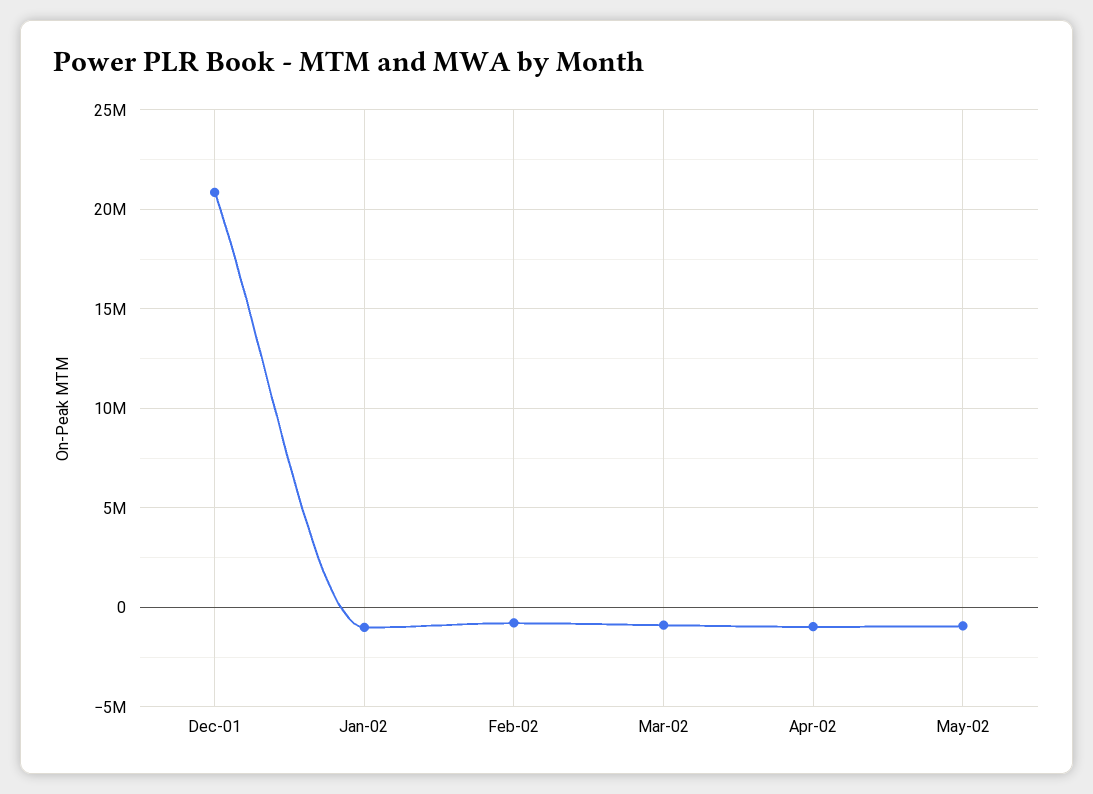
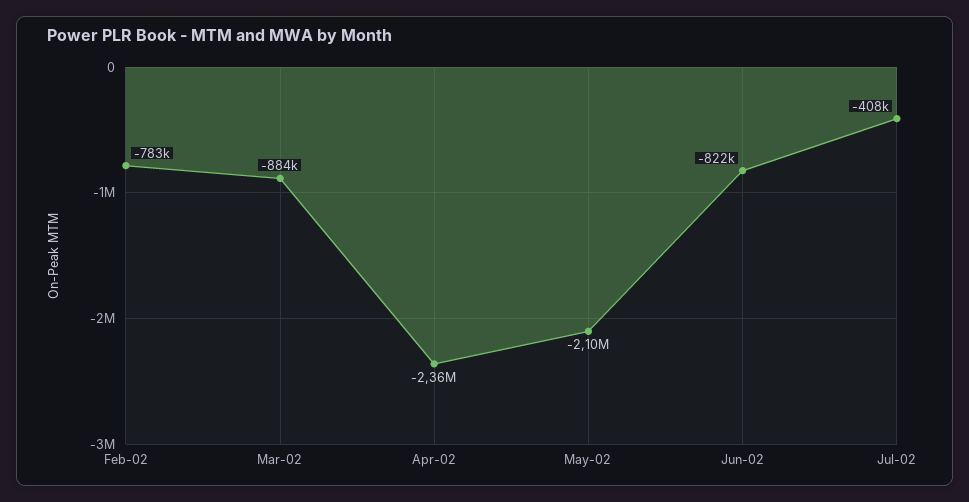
Dec-01: 21000000 -> none
Jan-02: -1000000 -> none
Apr-02: -1000000 -> -2360000
May-02: -1000000 -> -2100000
Jun-02: none -> -822000
Jul-02: none -> -408000

